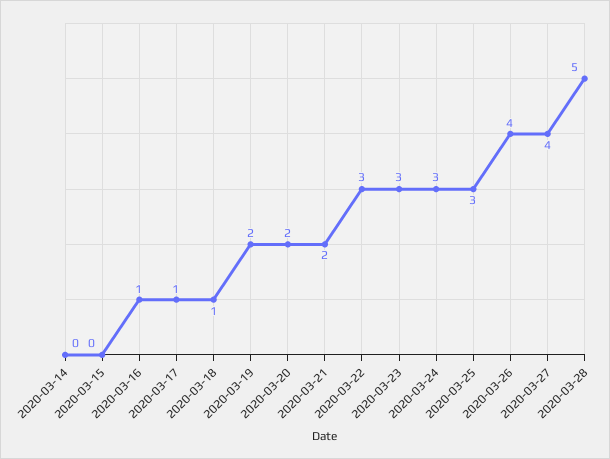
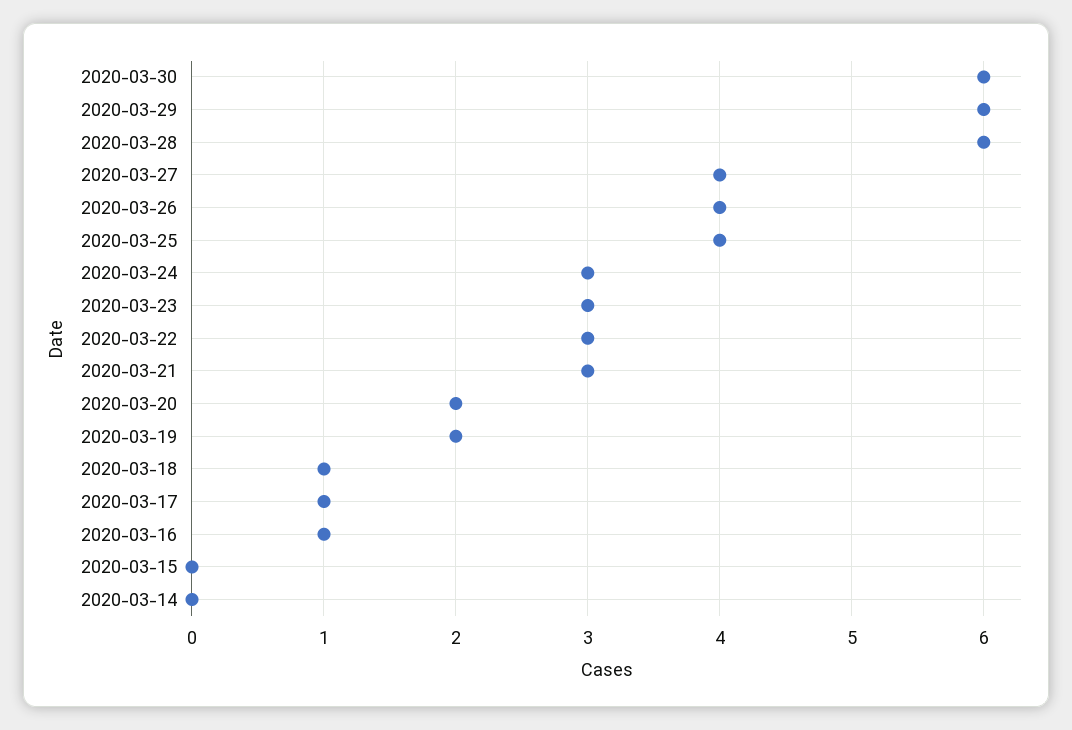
2020-03-21: 2 -> 3
2020-03-25: 3 -> 4
2020-03-28: 5 -> 6
2020-03-30: none -> 6
2020-03-29: none -> 6

